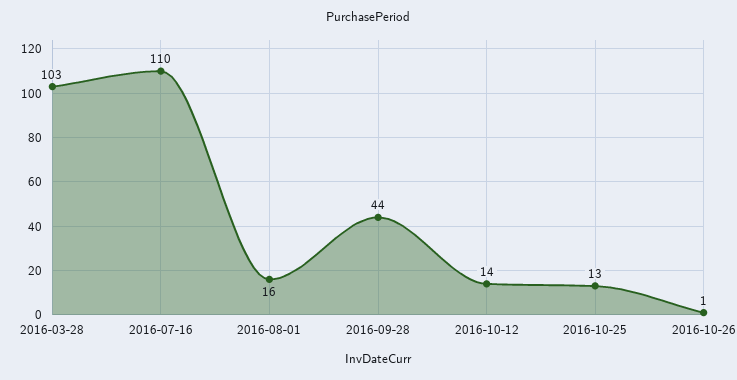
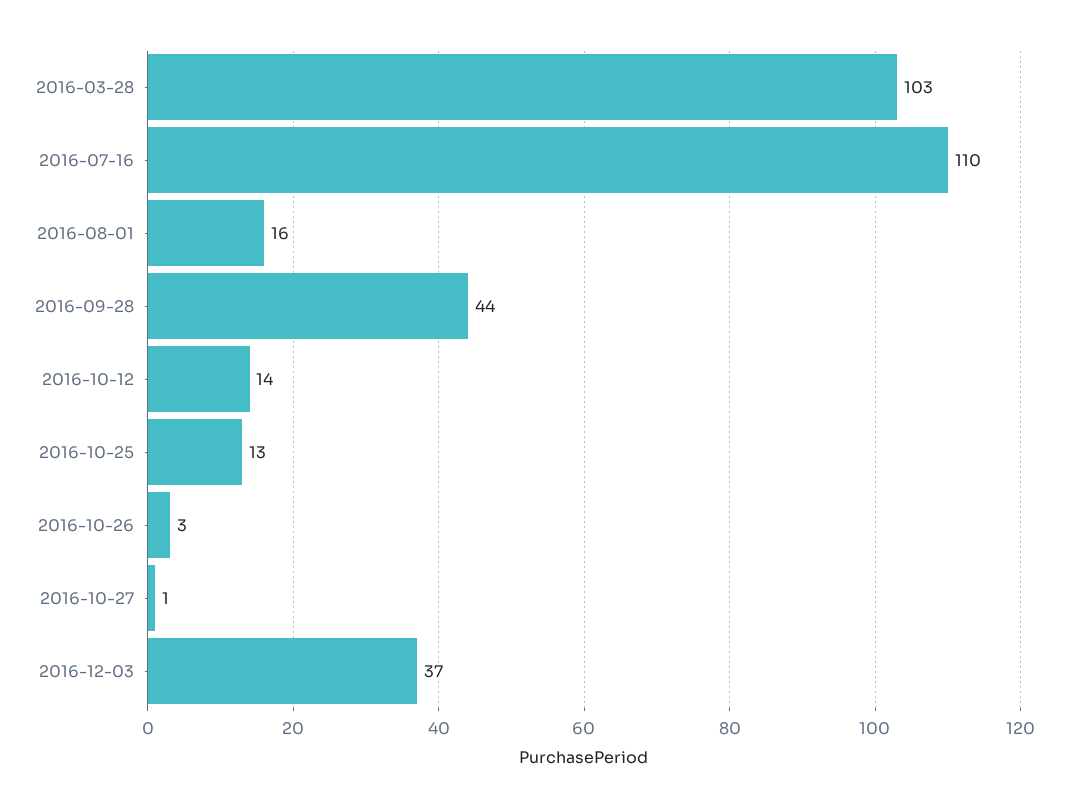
2016-10-26: 1 -> 3
2016-10-27: none -> 1
2016-12-03: none -> 37

